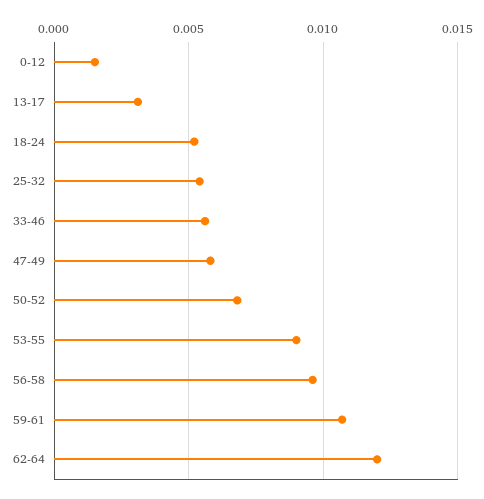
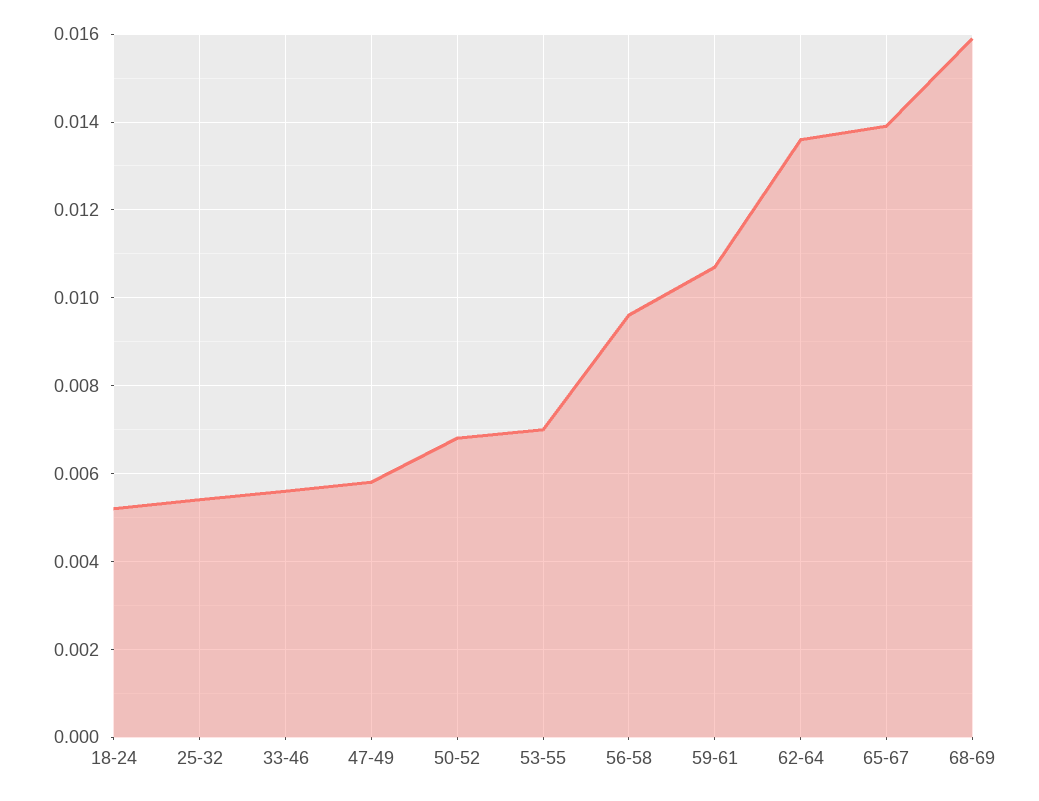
0-12: 0.0015 -> none
13-17: 0.003 -> none
53-55: 0.009 -> 0.007
62-64: 0.012 -> 0.0135
65-67: none -> 0.014
68-69: none -> 0.016

